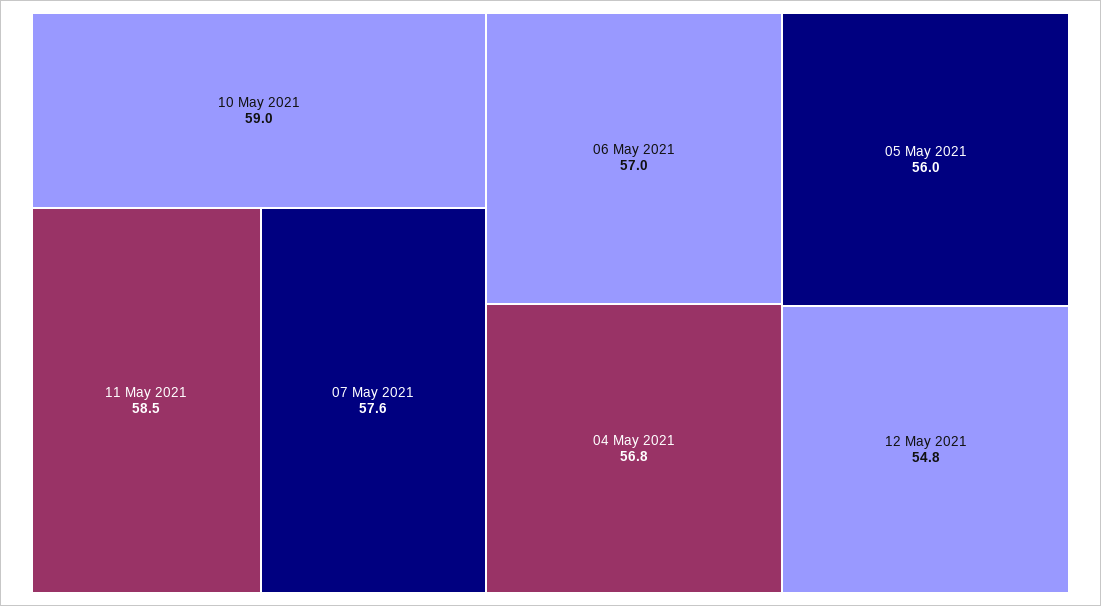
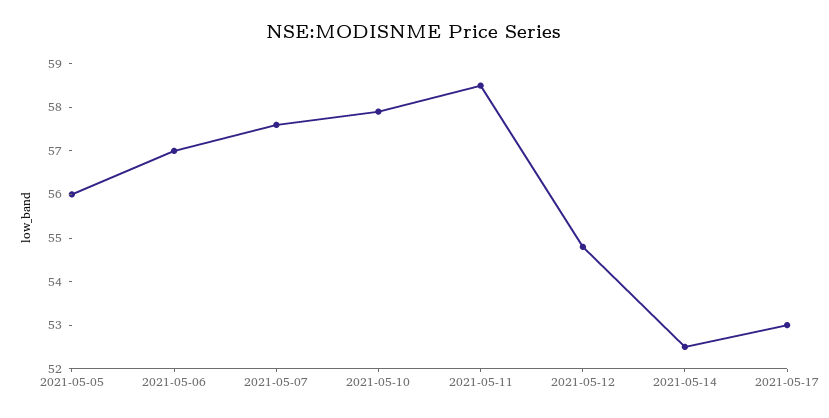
10 May 2021: 59 -> 58
04 May 2021: 56.8 -> none
2021-05-14: none -> 52.5
2021-05-17: none -> 53

